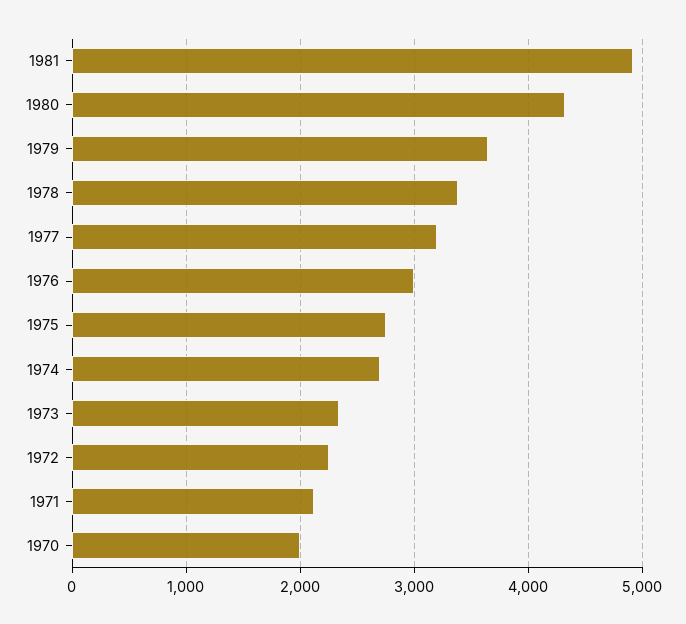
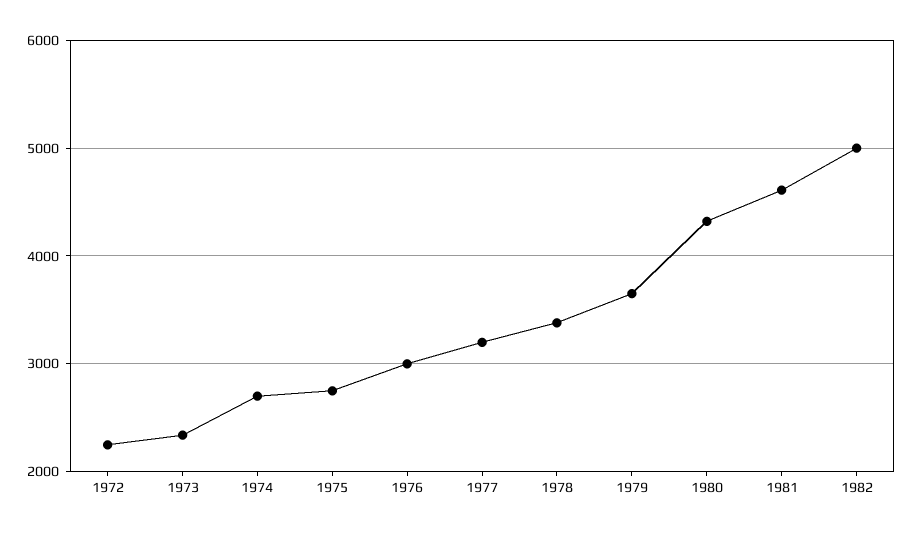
1981: 4900 -> 4600
1971: 2100 -> none
1970: 2000 -> none
1982: none -> 5000

